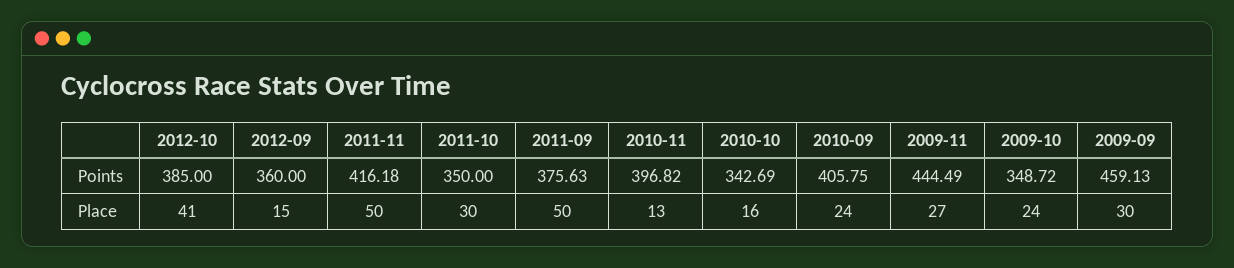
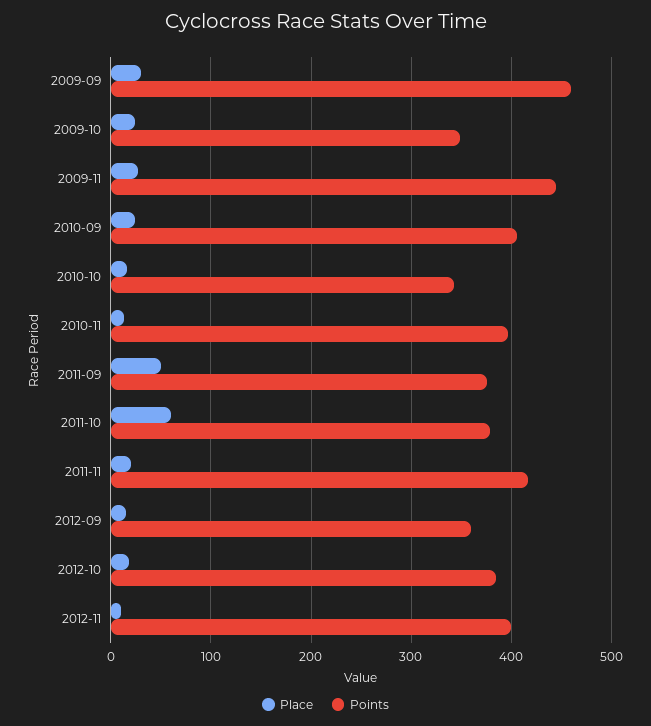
Points, 2011-10: 350 -> 380
Place, 2012-10: 41 -> 20
Place, 2011-11: 50 -> 20
Place, 2011-10: 30 -> 60
Place, 2012-11: none -> 10
Points, 2012-11: none -> 400

